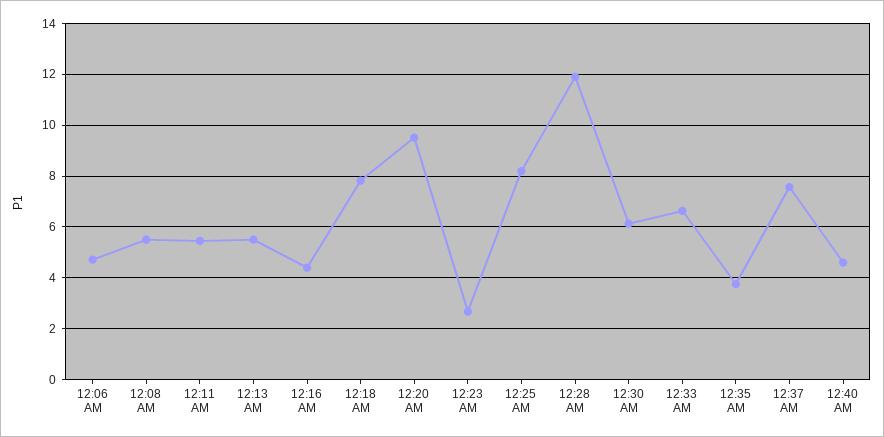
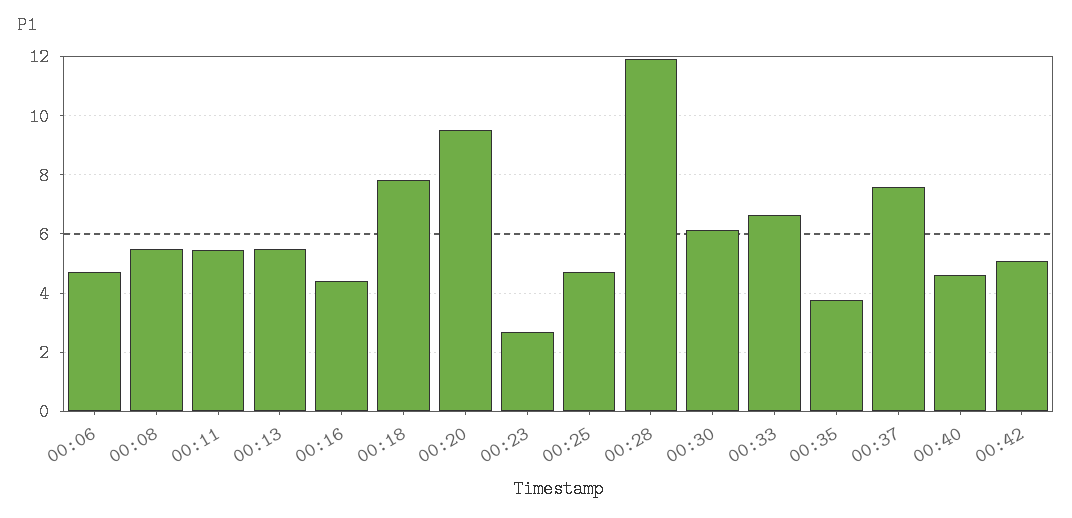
12:25 AM: 8.25 -> 4.75
00:42: none -> 5

